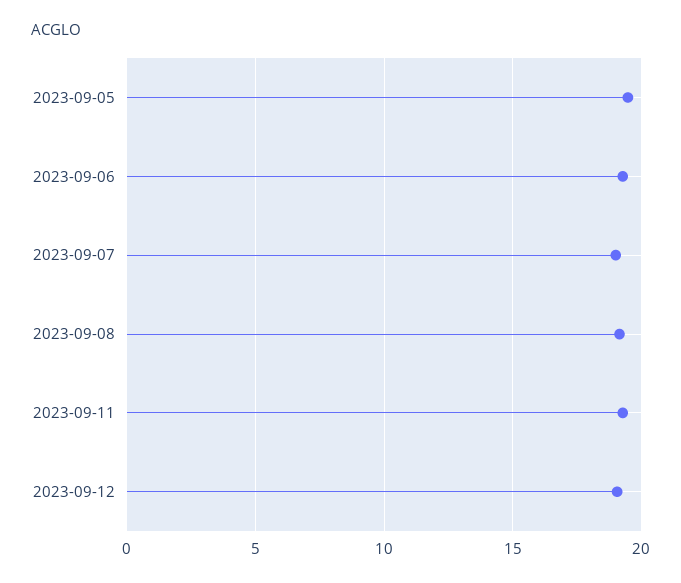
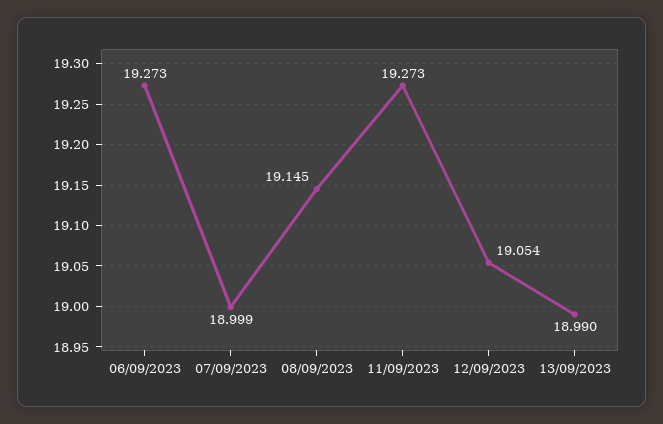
2023-09-05: 19.5 -> none
13/09/2023: none -> 18.99

